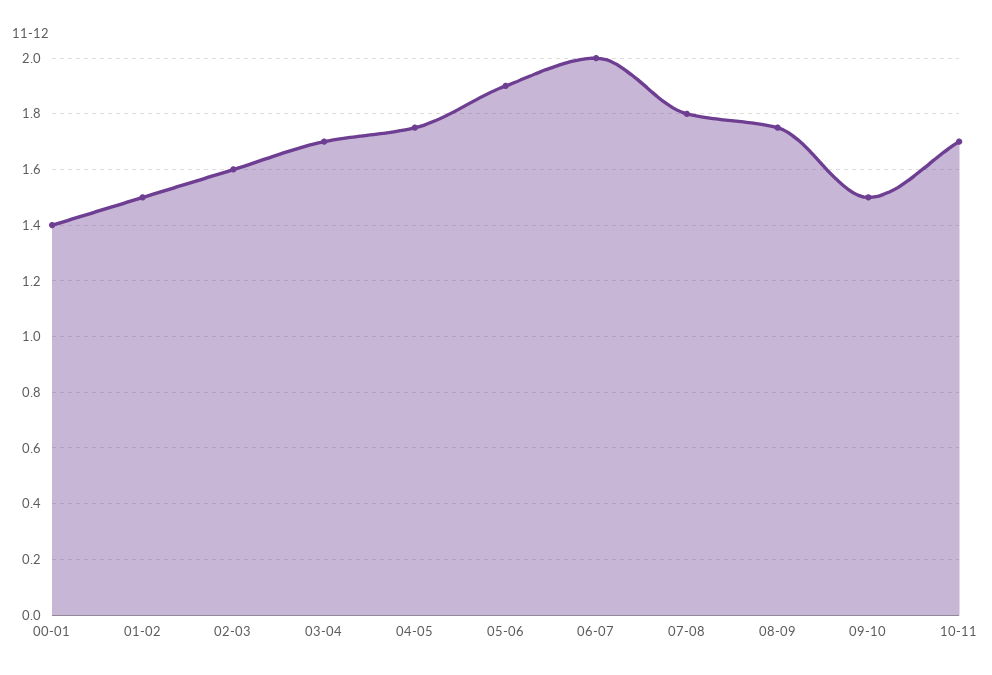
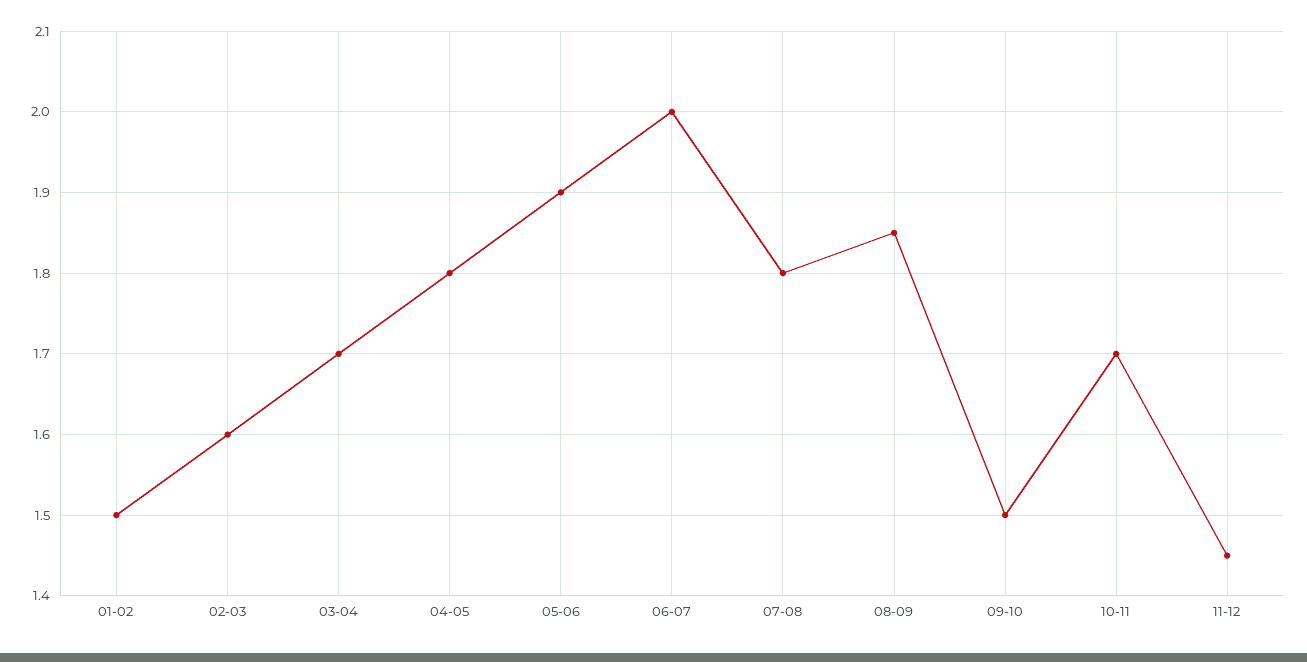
00-01: 1.4 -> none
04-05: 1.75 -> 1.8
08-09: 1.75 -> 1.85
11-12: none -> 1.45

